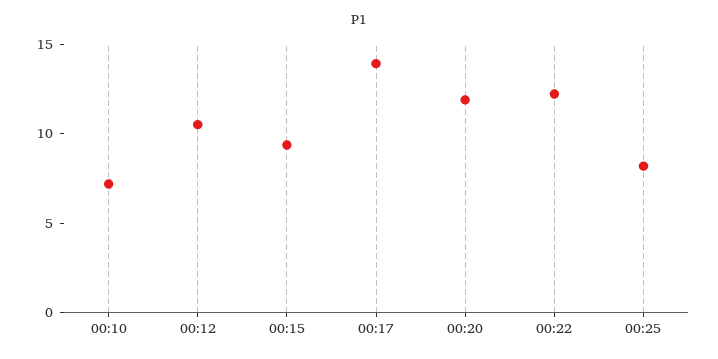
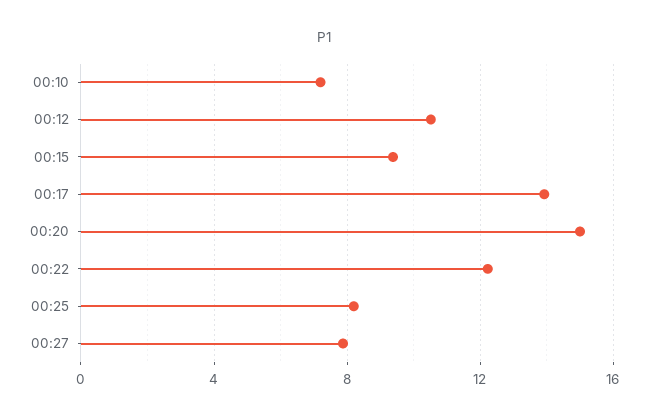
00:20: 12 -> 15
00:27: none -> 8

